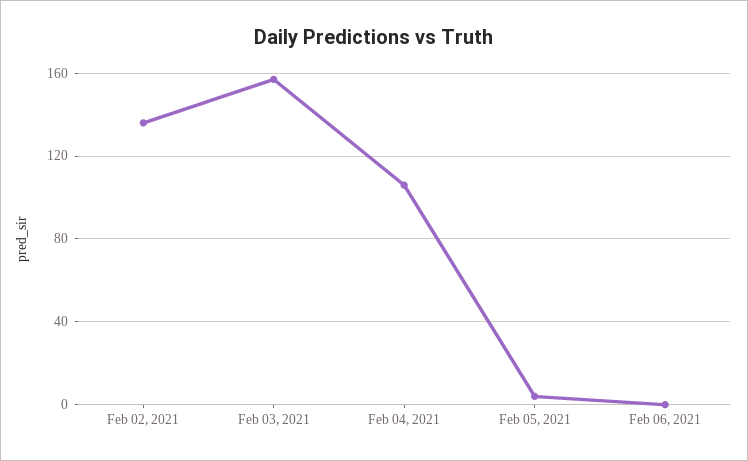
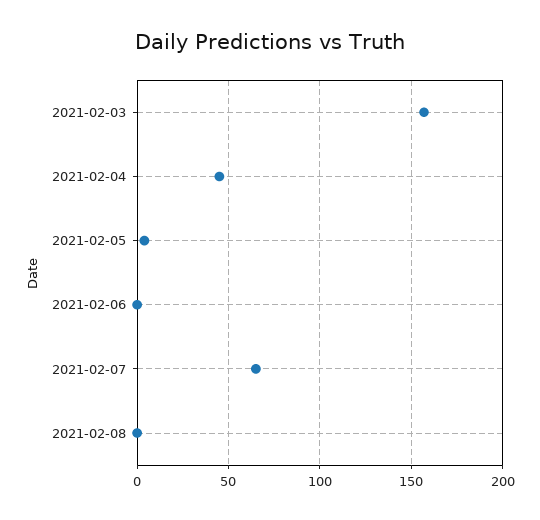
Feb 02, 2021: 135 -> none
Feb 04, 2021: 105 -> 45
2021-02-07: none -> 65
2021-02-08: none -> 0

